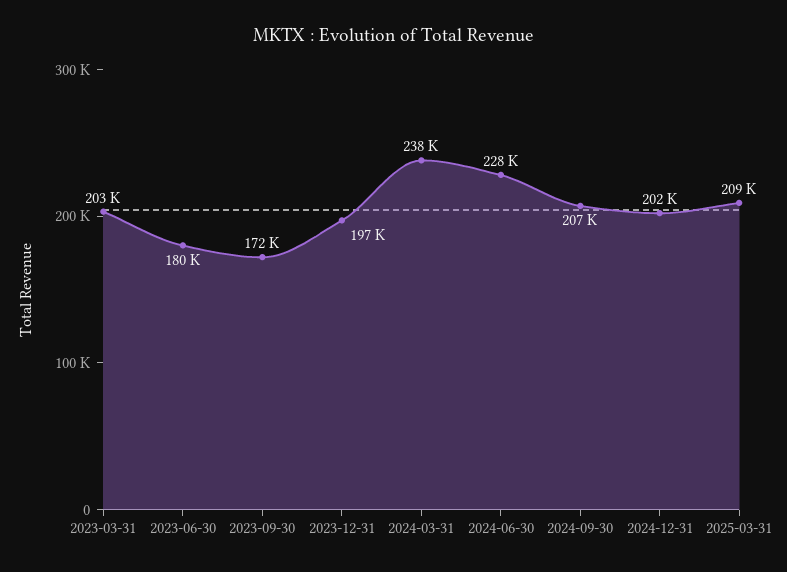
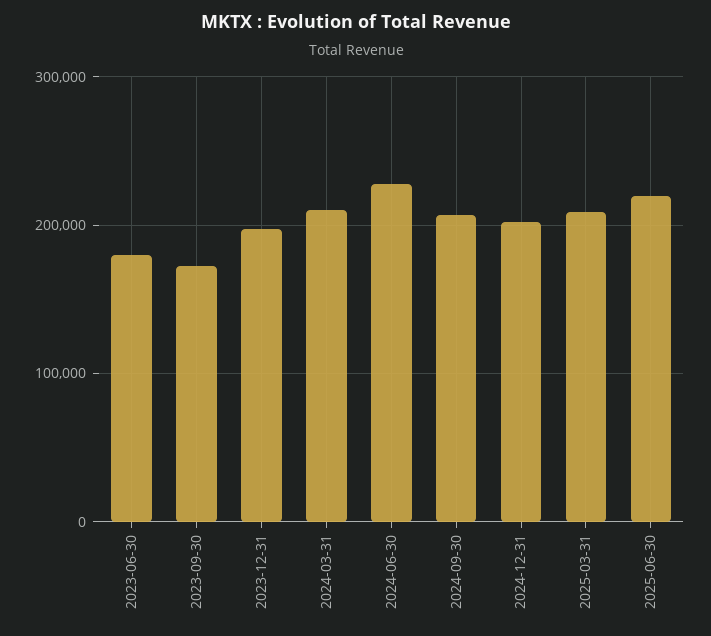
2023-03-31: 203000 -> none
2024-03-31: 238000 -> 210000
2025-06-30: none -> 220000

